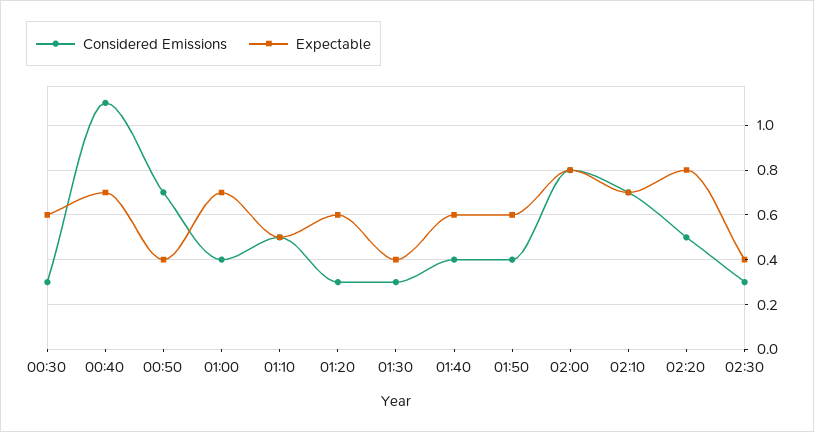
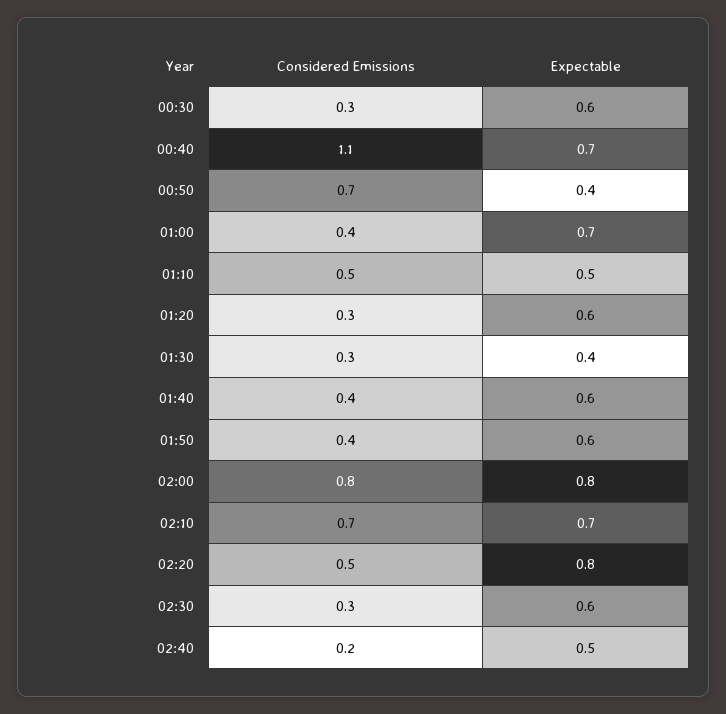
Expectable, 02:30: 0.4 -> 0.6
Considered Emissions, 02:40: none -> 0.2
Expectable, 02:40: none -> 0.5

